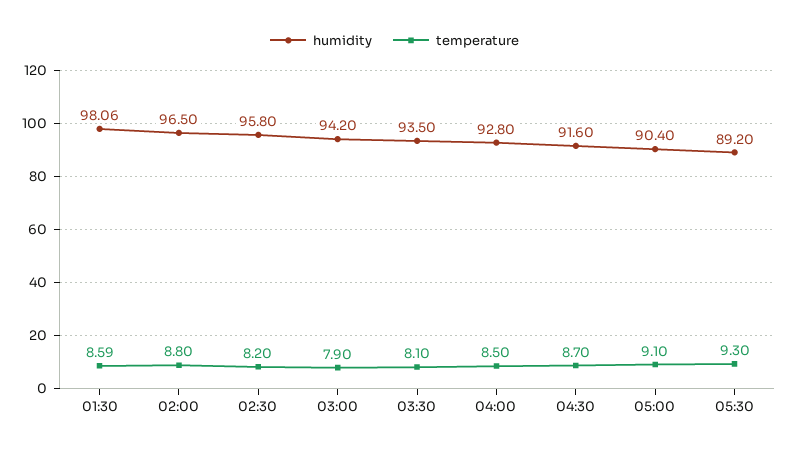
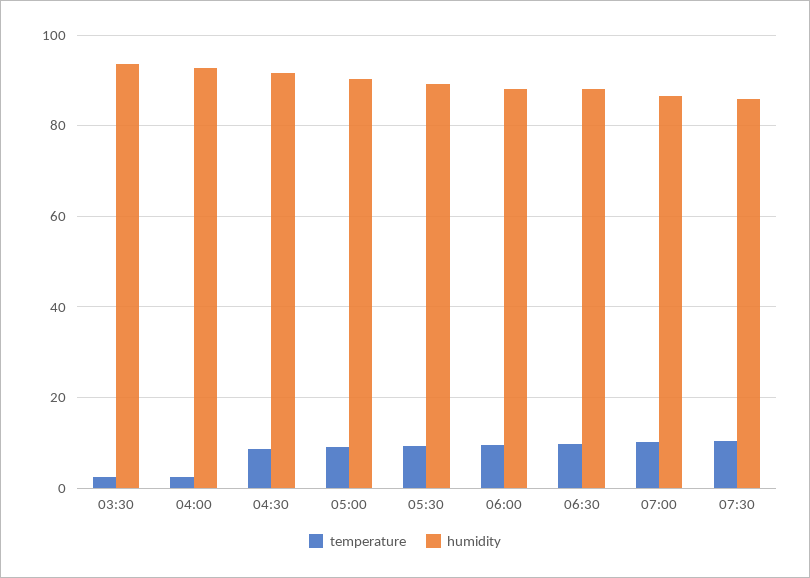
humidity, 01:30: 98.06 -> none
temperature, 01:30: 8.59 -> none
humidity, 02:00: 96.5 -> none
temperature, 02:00: 8.8 -> none
humidity, 02:30: 95.8 -> none
temperature, 02:30: 8.2 -> none
humidity, 03:00: 94.2 -> none
temperature, 03:00: 7.9 -> none
temperature, 03:30: 8.1 -> 2
temperature, 04:00: 8.5 -> 2
temperature, 06:00: none -> 10
humidity, 06:00: none -> 88
temperature, 06:30: none -> 10
humidity, 06:30: none -> 88
temperature, 07:00: none -> 10
humidity, 07:00: none -> 86
temperature, 07:30: none -> 10
humidity, 07:30: none -> 86

